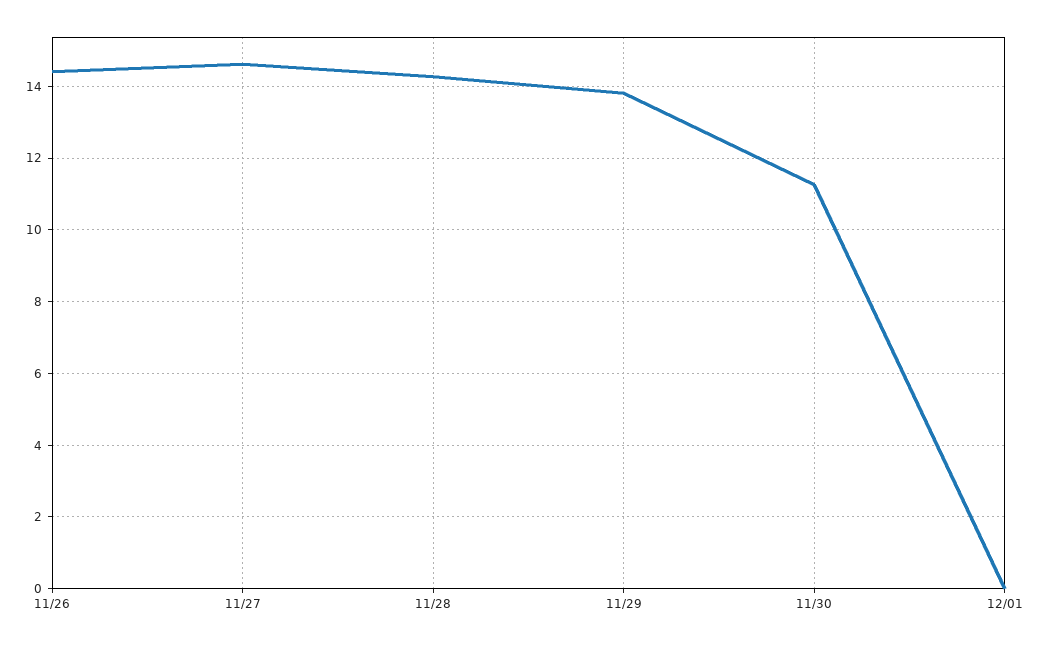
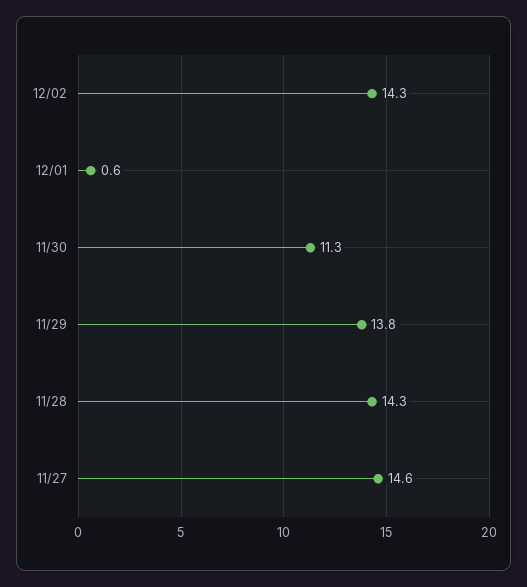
11/26: 14.4 -> none
12/01: 0 -> 0.6
12/02: none -> 14.3

